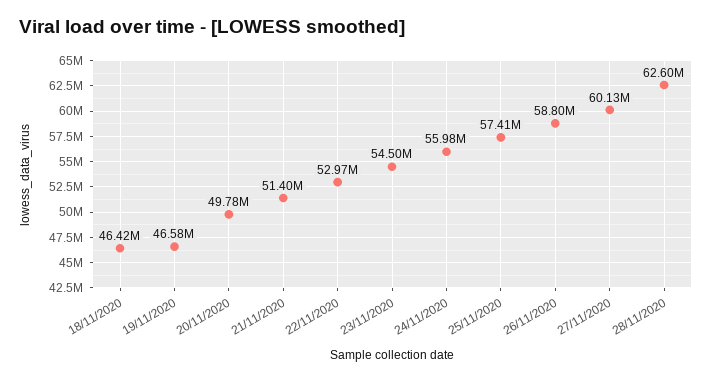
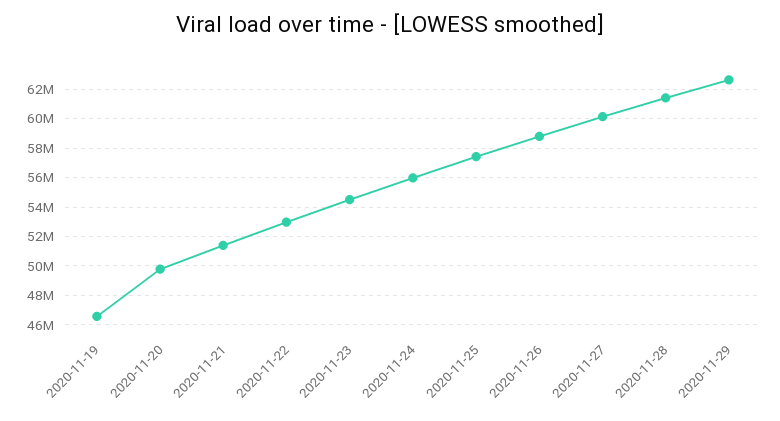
18/11/2020: 46420000 -> none
28/11/2020: 62600000 -> 61500000
2020-11-29: none -> 62500000

